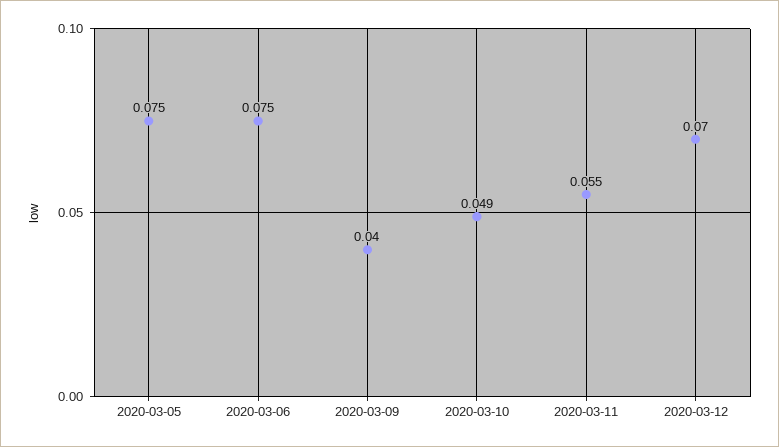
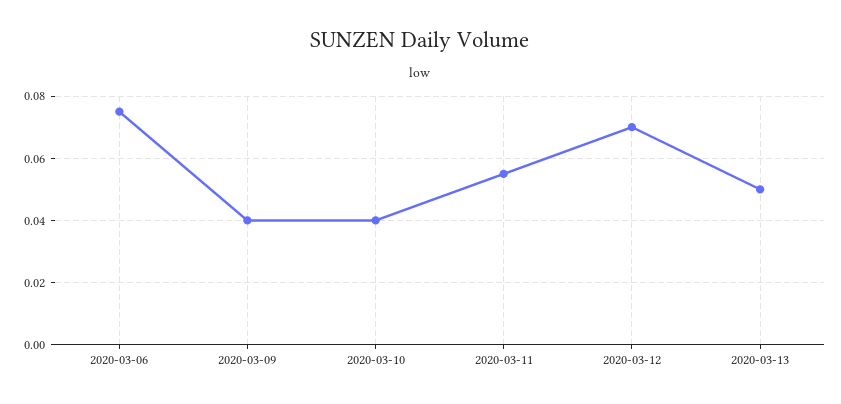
2020-03-05: 0.075 -> none
2020-03-10: 0.049 -> 0.04
2020-03-13: none -> 0.05

